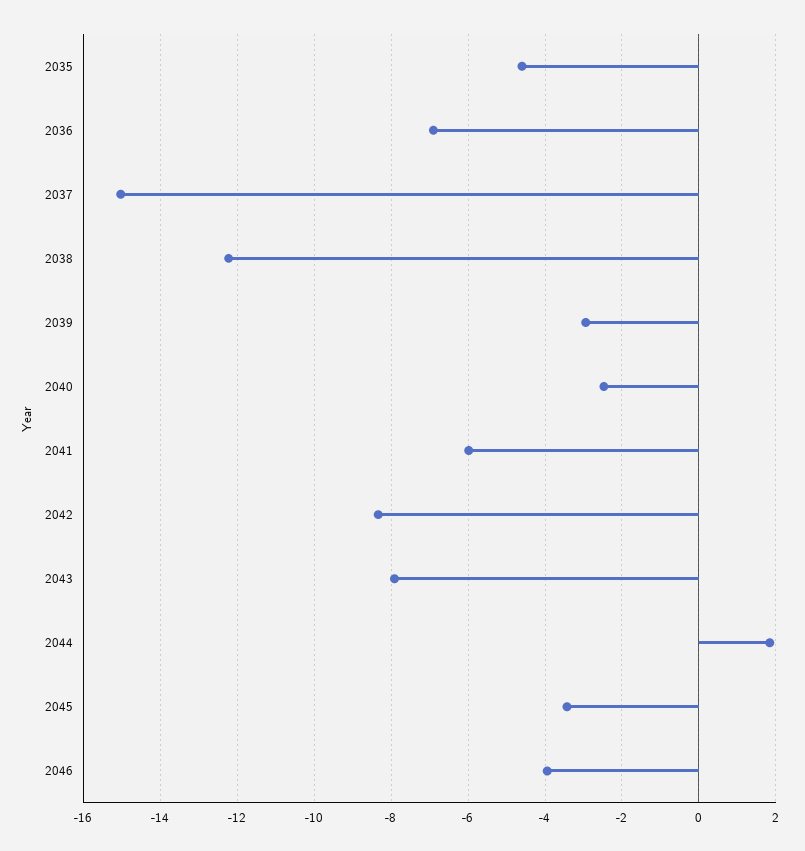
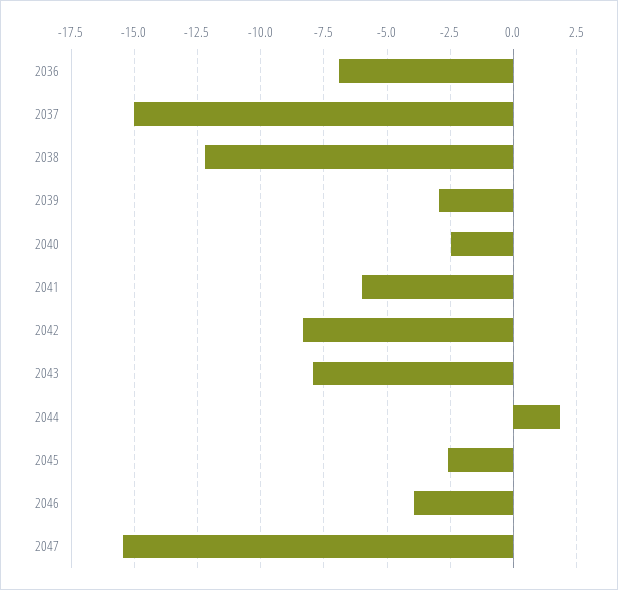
2035: -4.6 -> none
2045: -3.4 -> -2.5
2047: none -> -15.5

